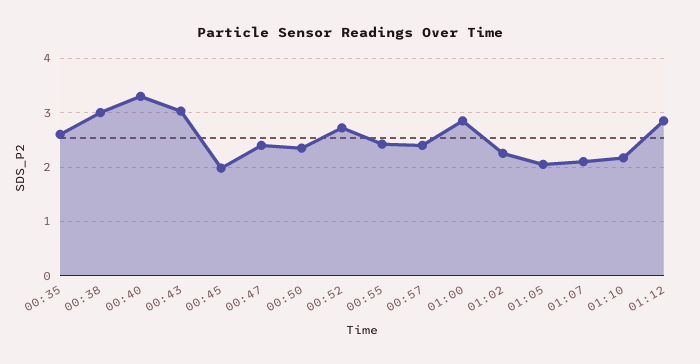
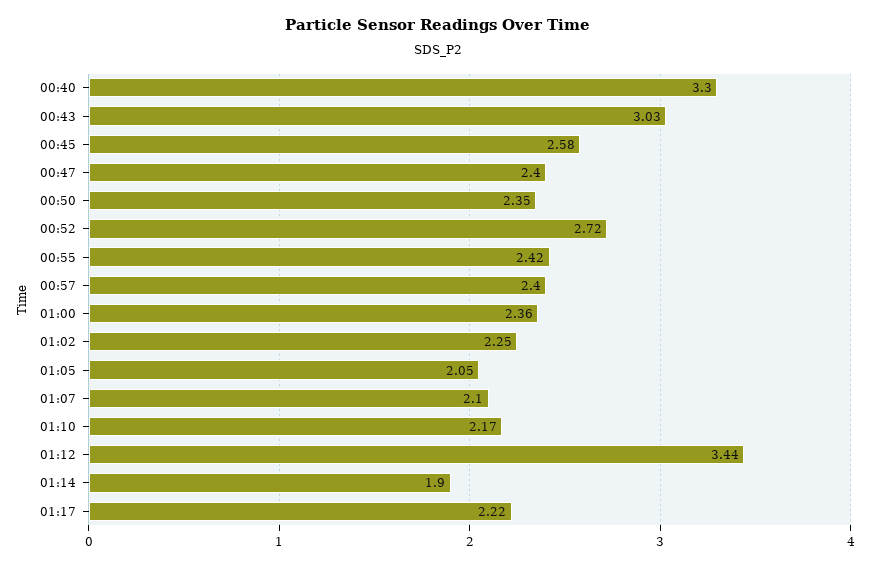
00:35: 2.6 -> none
00:38: 3 -> none
00:45: 2 -> 2.58
01:00: 2.8 -> 2.36
01:12: 2.8 -> 3.44
01:14: none -> 1.9
01:17: none -> 2.22

